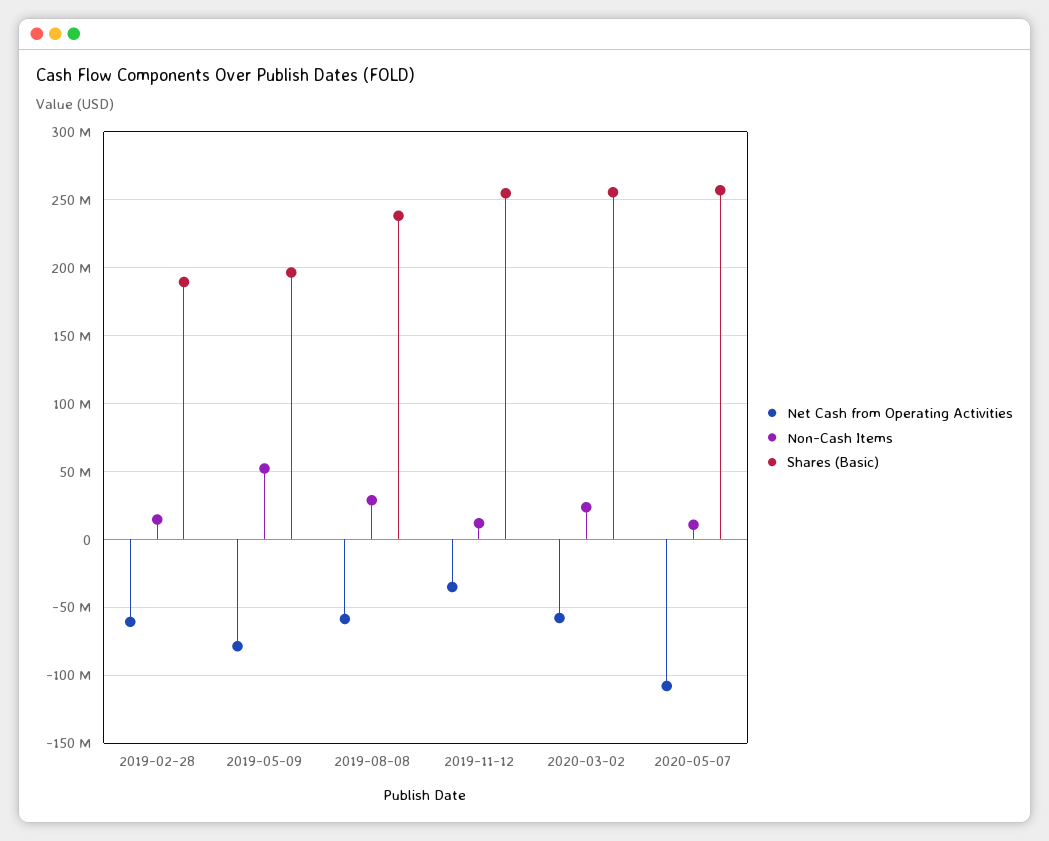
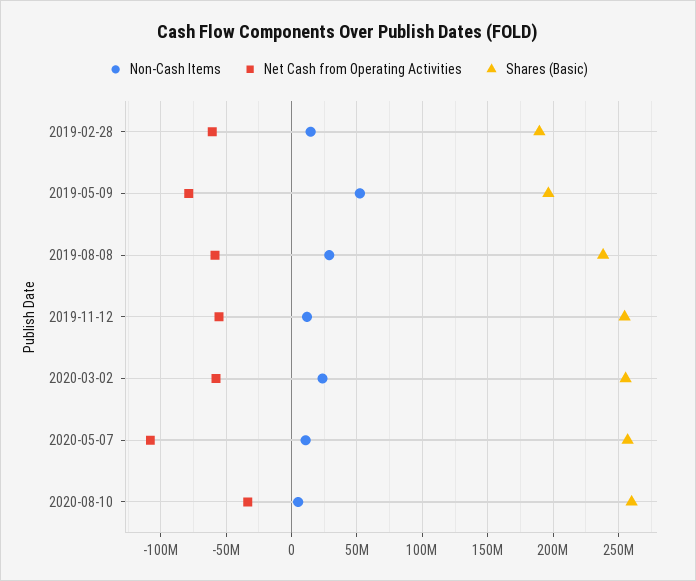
Net Cash from Operating Activities, 2019-11-12: -35000000 -> -55000000
Non-Cash Items, 2020-08-10: none -> 5000000
Net Cash from Operating Activities, 2020-08-10: none -> -35000000
Shares (Basic), 2020-08-10: none -> 260000000

